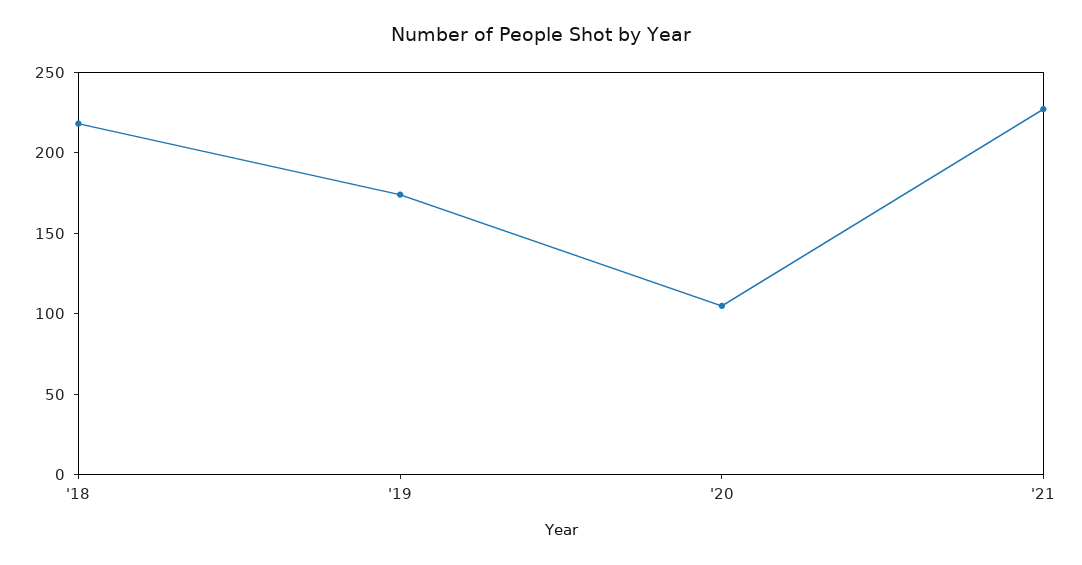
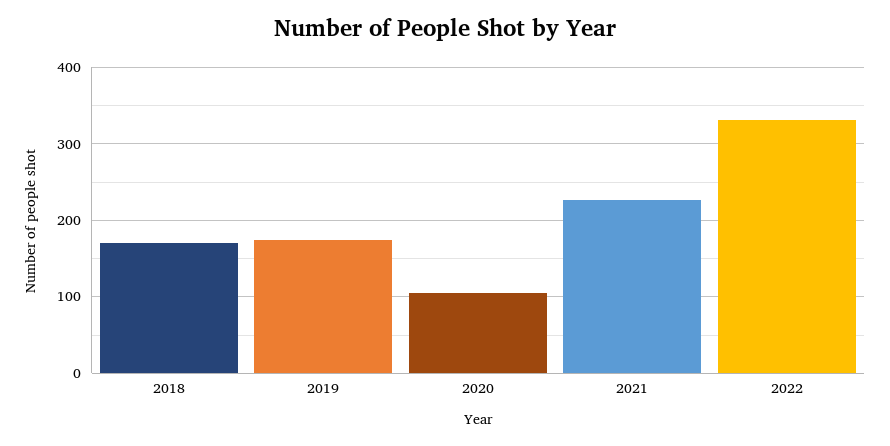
'18: 220 -> 170
2022: none -> 330

